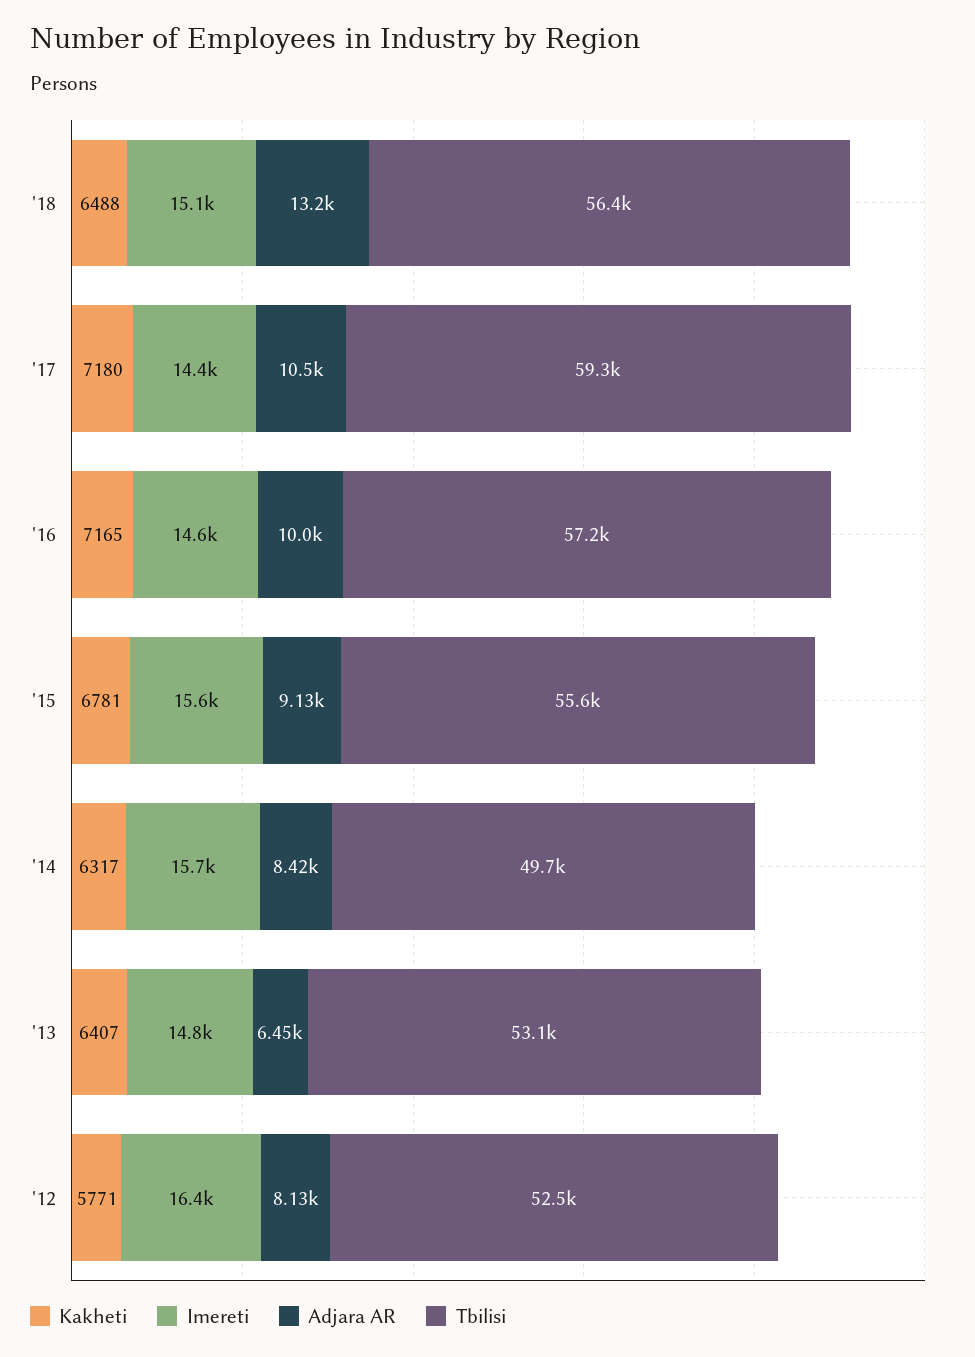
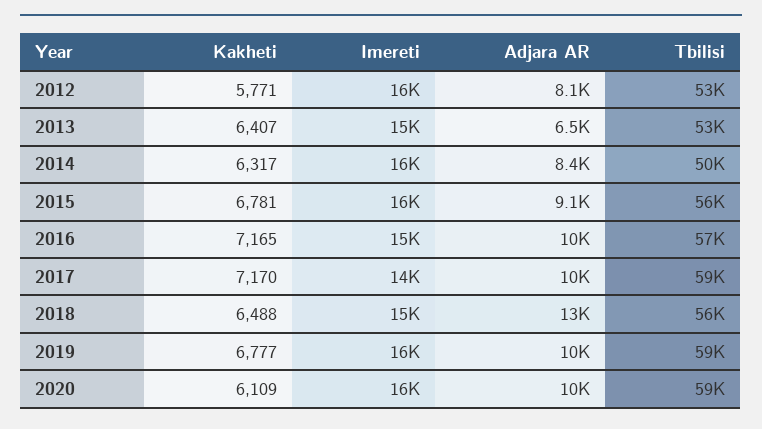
Kakheti, '17: 7180 -> 7170
Kakheti, 2019: none -> 6777
Imereti, 2019: none -> 16000
Adjara AR, 2019: none -> 10000
Tbilisi, 2019: none -> 59000
Kakheti, 2020: none -> 6109
Imereti, 2020: none -> 16000
Adjara AR, 2020: none -> 10000
Tbilisi, 2020: none -> 59000

